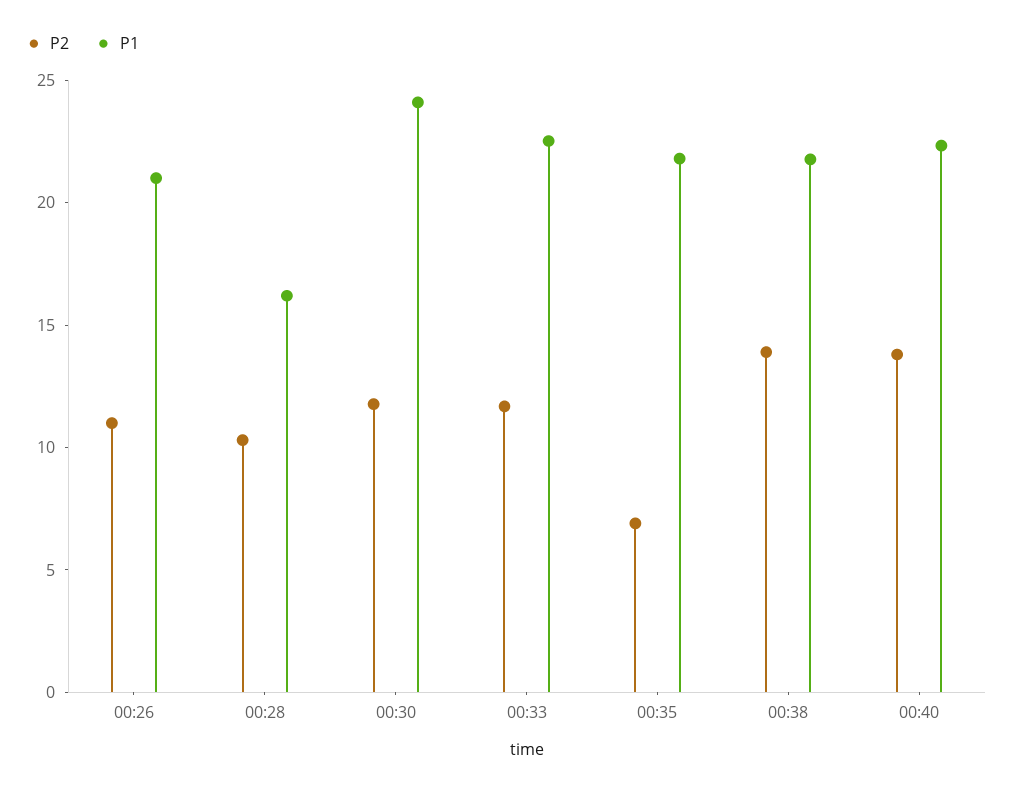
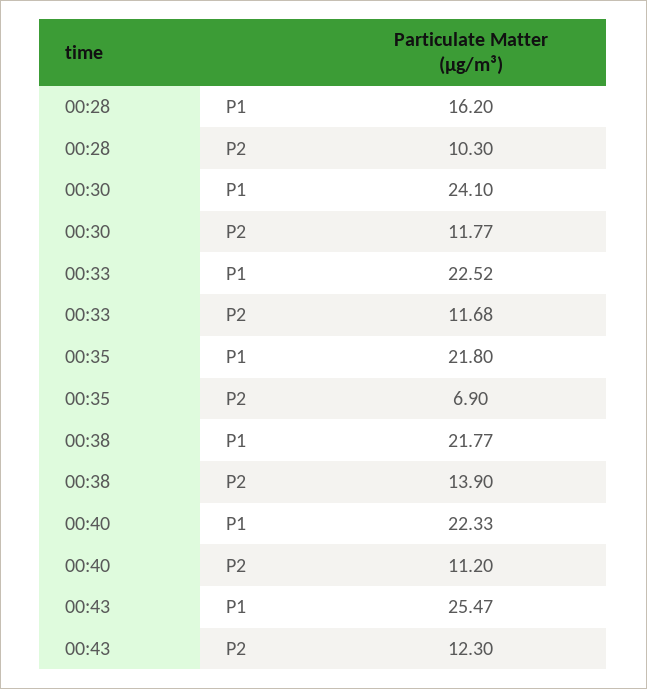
P2, 00:26: 11 -> none
P1, 00:26: 21 -> none
P2, 00:40: 14 -> 11.2
P1, 00:43: none -> 25.47
P2, 00:43: none -> 12.3

